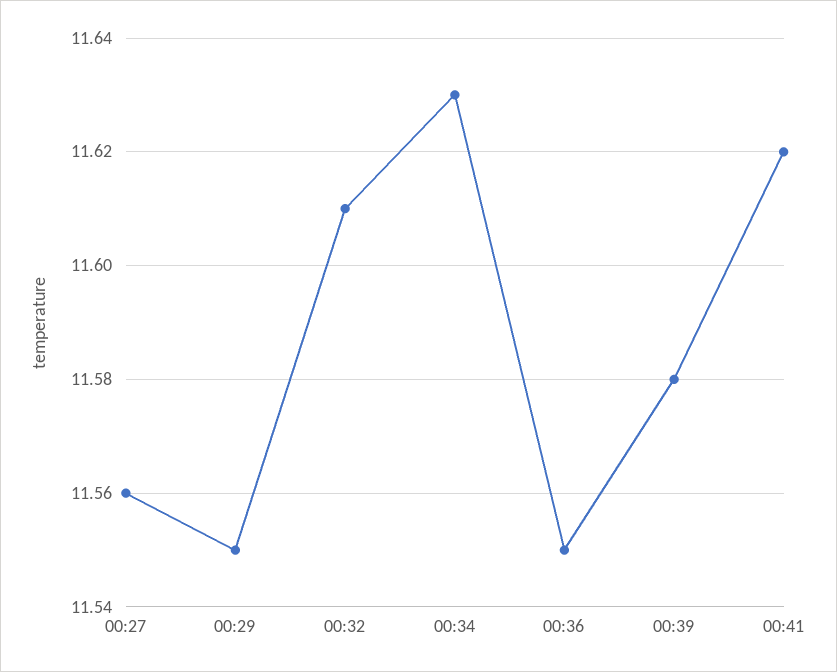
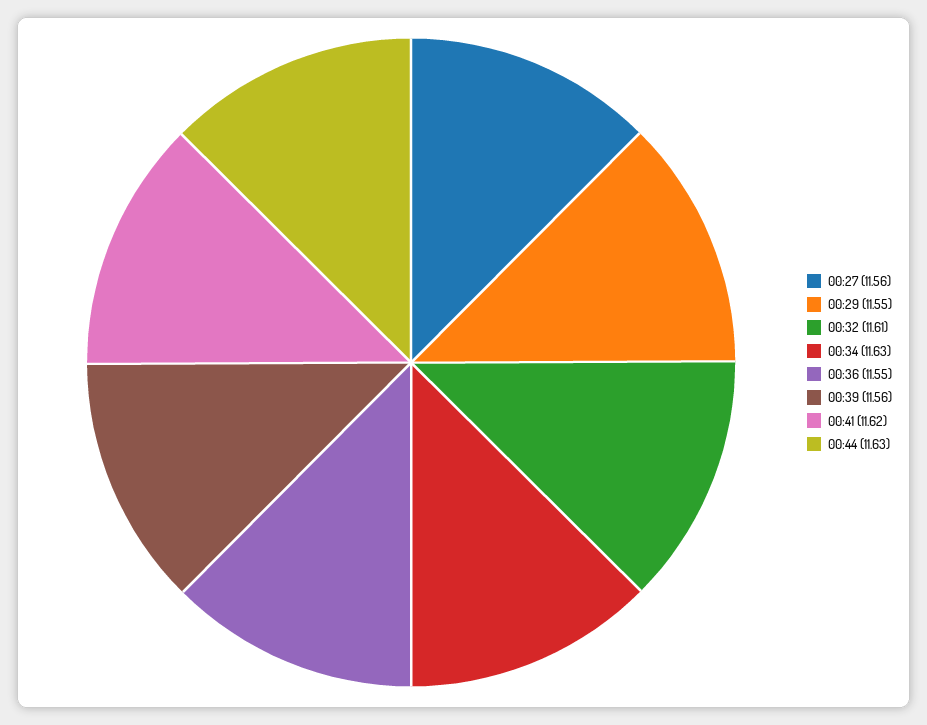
00:39: 11.58 -> 11.56
00:44: none -> 11.63

